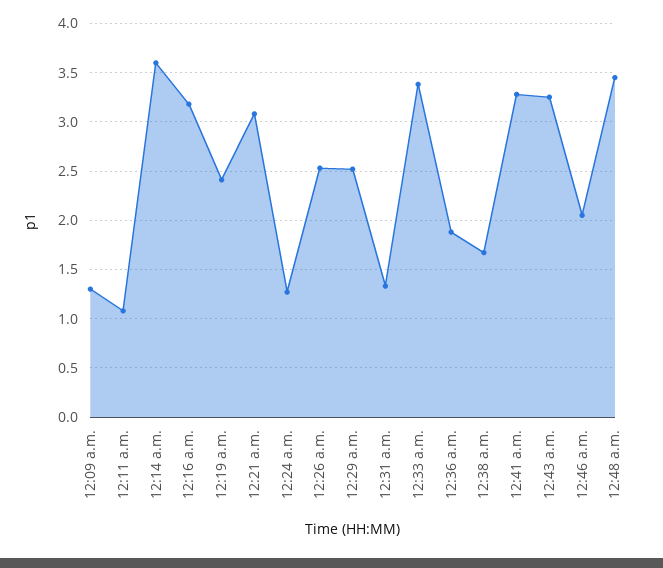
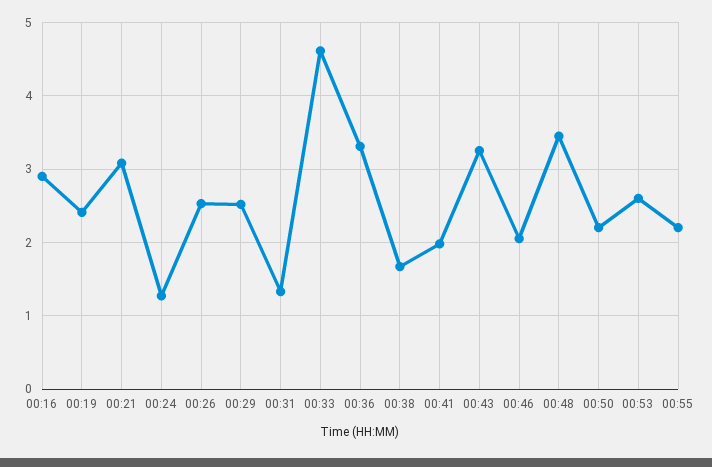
12:09 a.m.: 1.3 -> none
12:11 a.m.: 1.1 -> none
12:14 a.m.: 3.6 -> none
12:16 a.m.: 3.2 -> 2.9
12:33 a.m.: 3.4 -> 4.6
12:36 a.m.: 1.9 -> 3.3
12:41 a.m.: 3.3 -> 2
00:50: none -> 2.2
00:53: none -> 2.6
00:55: none -> 2.2

